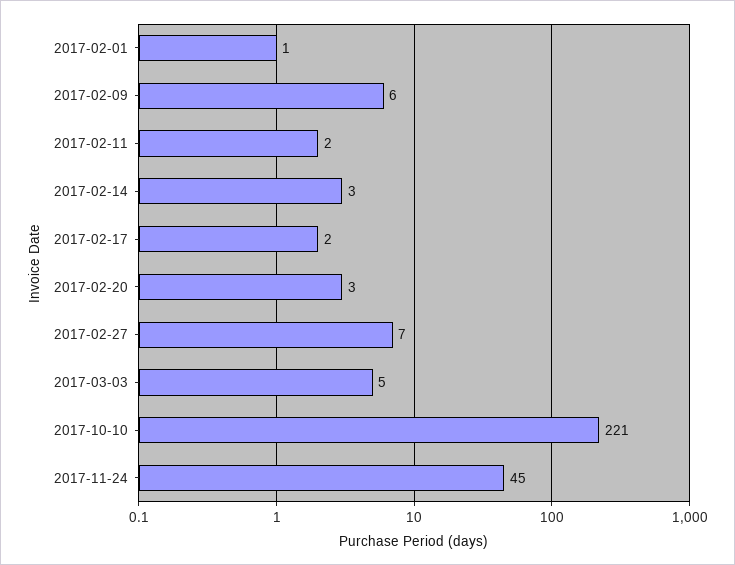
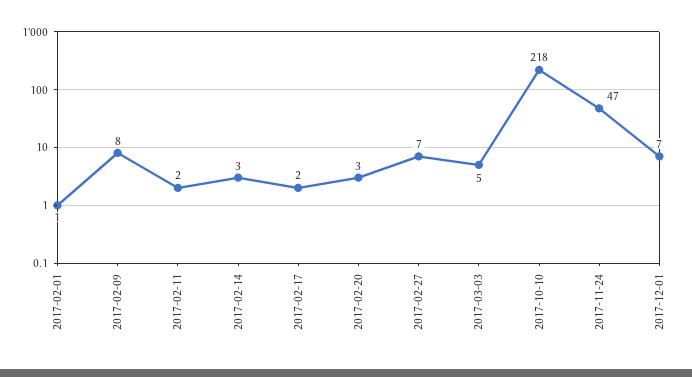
2017-02-09: 6 -> 8
2017-10-10: 221 -> 218
2017-11-24: 45 -> 47
2017-12-01: none -> 7

